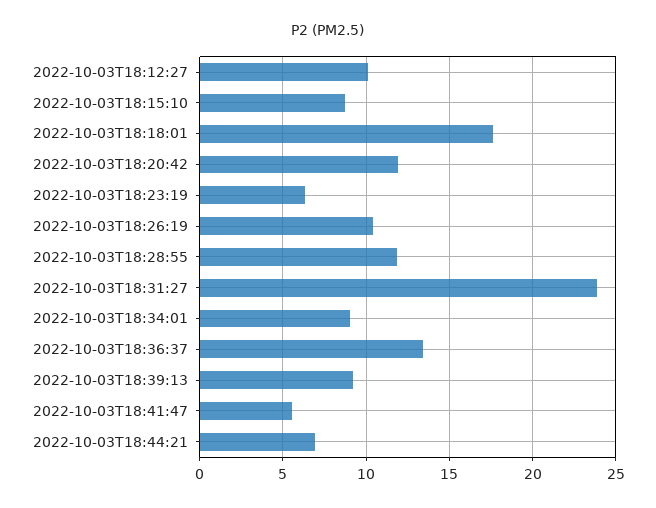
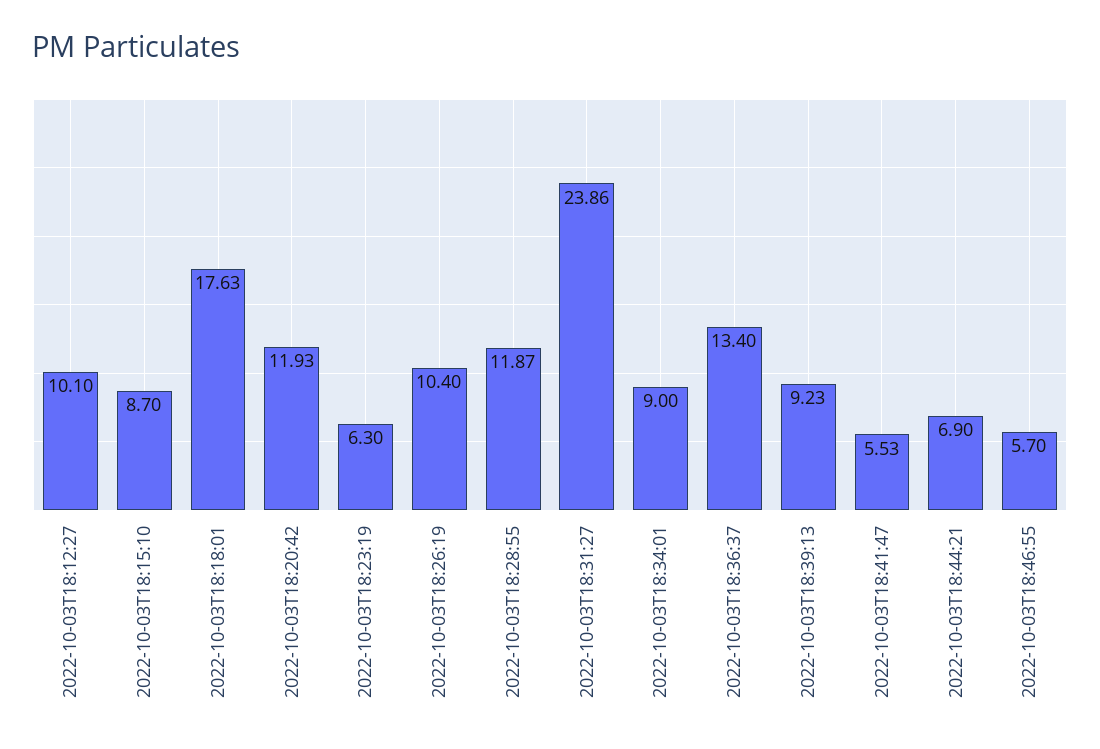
2022-10-03T18:46:55: none -> 5.7

